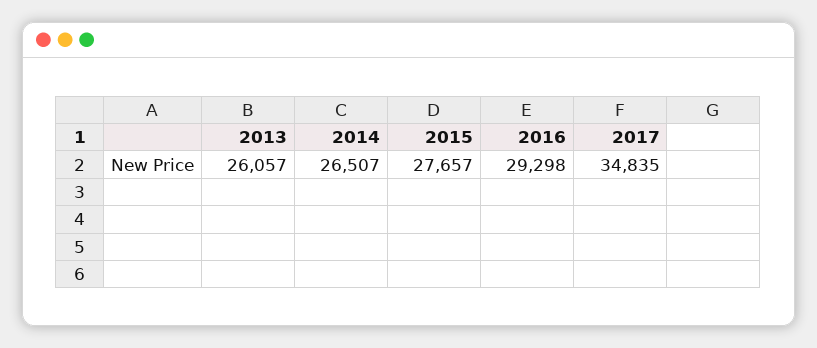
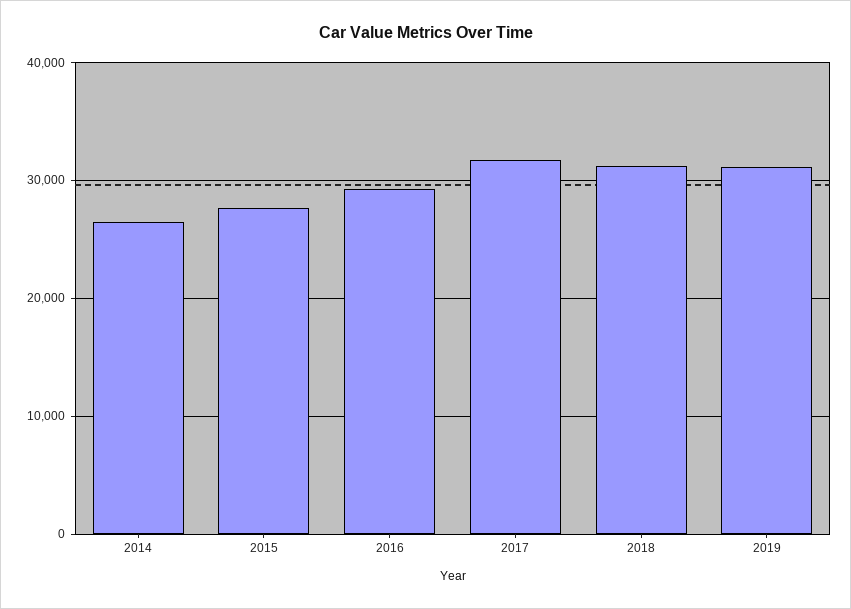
2013: 26057 -> none
2017: 34835 -> 32000
2018: none -> 31000
2019: none -> 31000

